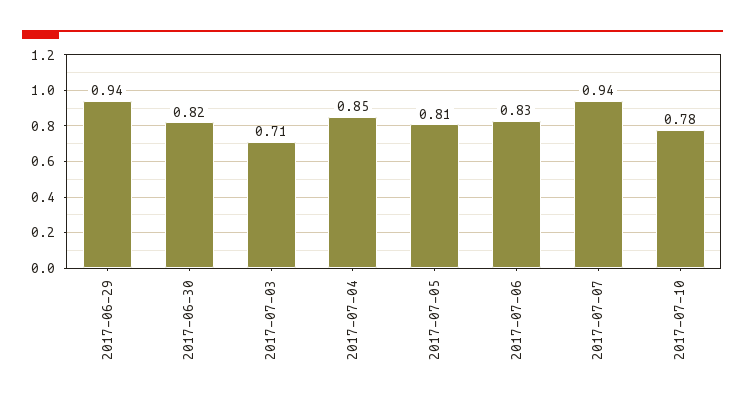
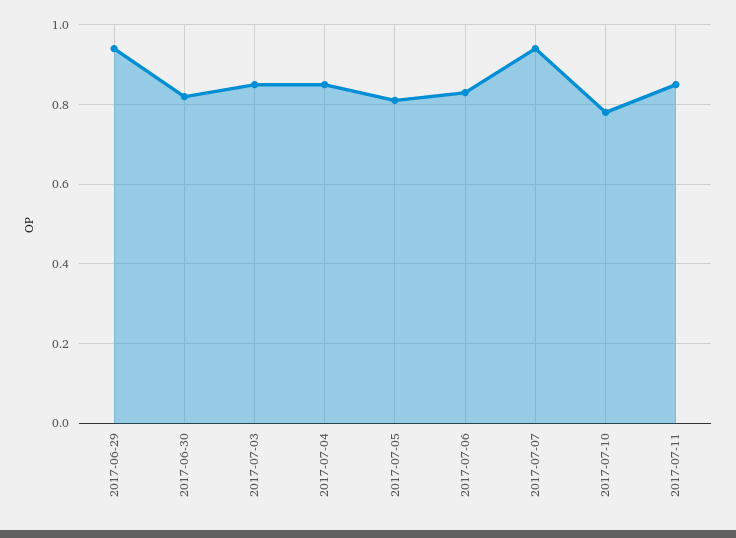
2017-07-03: 0.71 -> 0.85
2017-07-11: none -> 0.85

